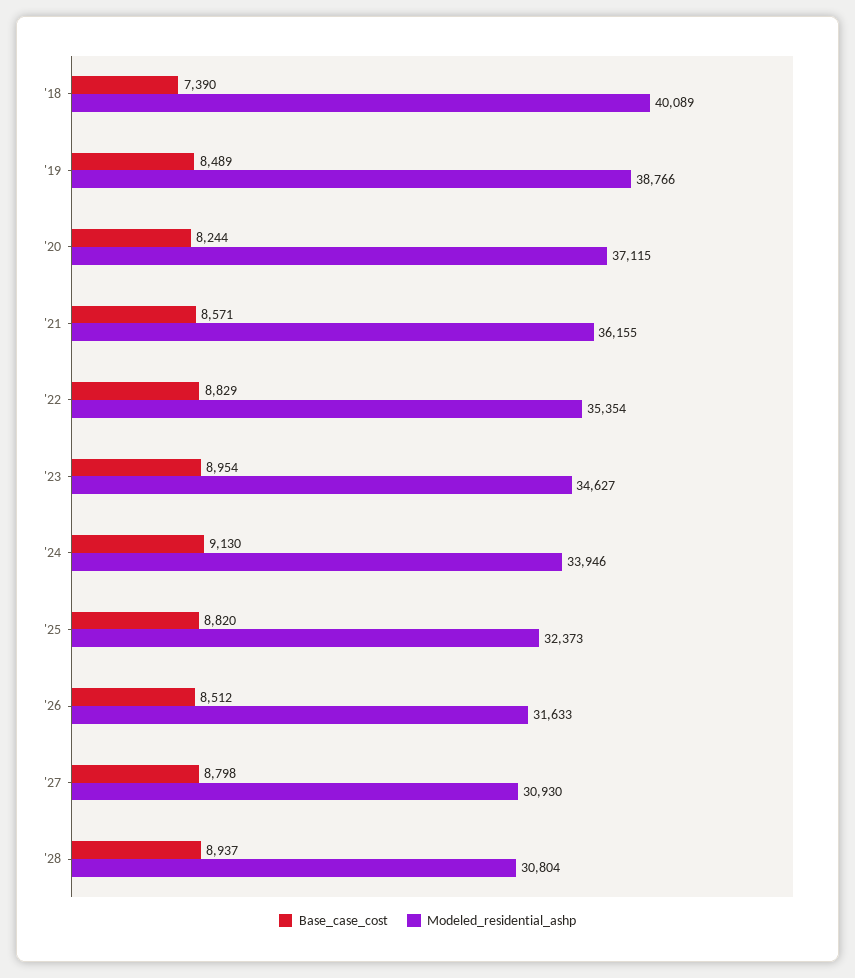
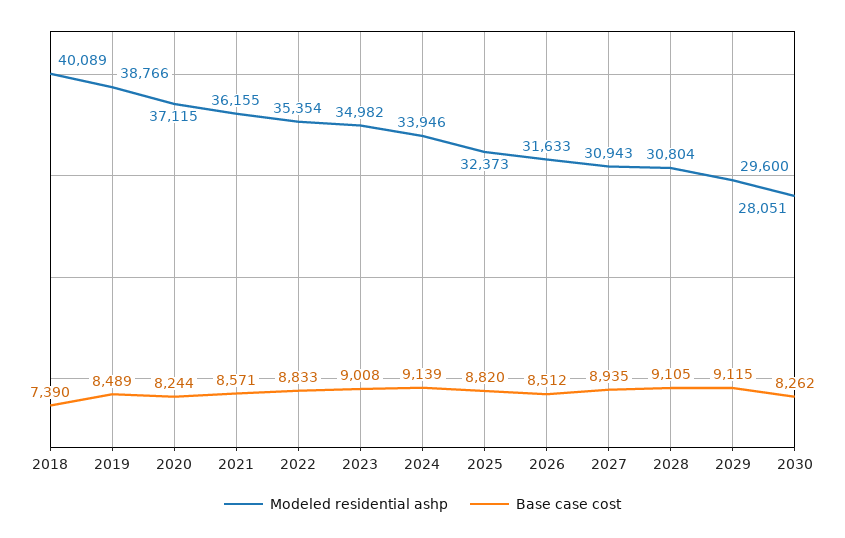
Base_case_cost, '22: 8829 -> 8833
Base_case_cost, '23: 8954 -> 9008
Modeled_residential_ashp, '23: 34627 -> 34982
Base_case_cost, '24: 9130 -> 9139
Base_case_cost, '27: 8798 -> 8935
Modeled_residential_ashp, '27: 30930 -> 30943
Base_case_cost, '28: 8937 -> 9105
Modeled_residential_ashp, 2029: none -> 29600
Base_case_cost, 2029: none -> 9115
Modeled_residential_ashp, 2030: none -> 28051
Base_case_cost, 2030: none -> 8262

